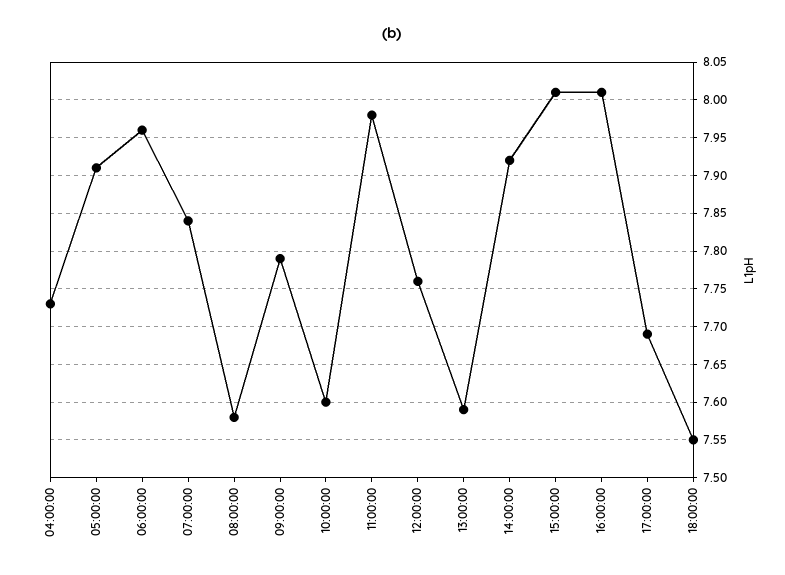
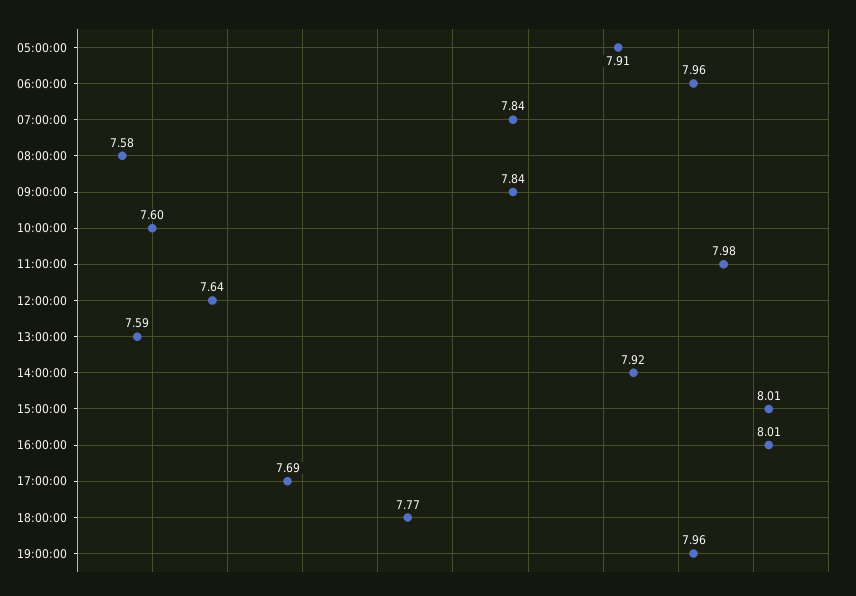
04:00:00: 7.73 -> none
09:00:00: 7.79 -> 7.84
12:00:00: 7.76 -> 7.64
18:00:00: 7.55 -> 7.77
19:00:00: none -> 7.96

